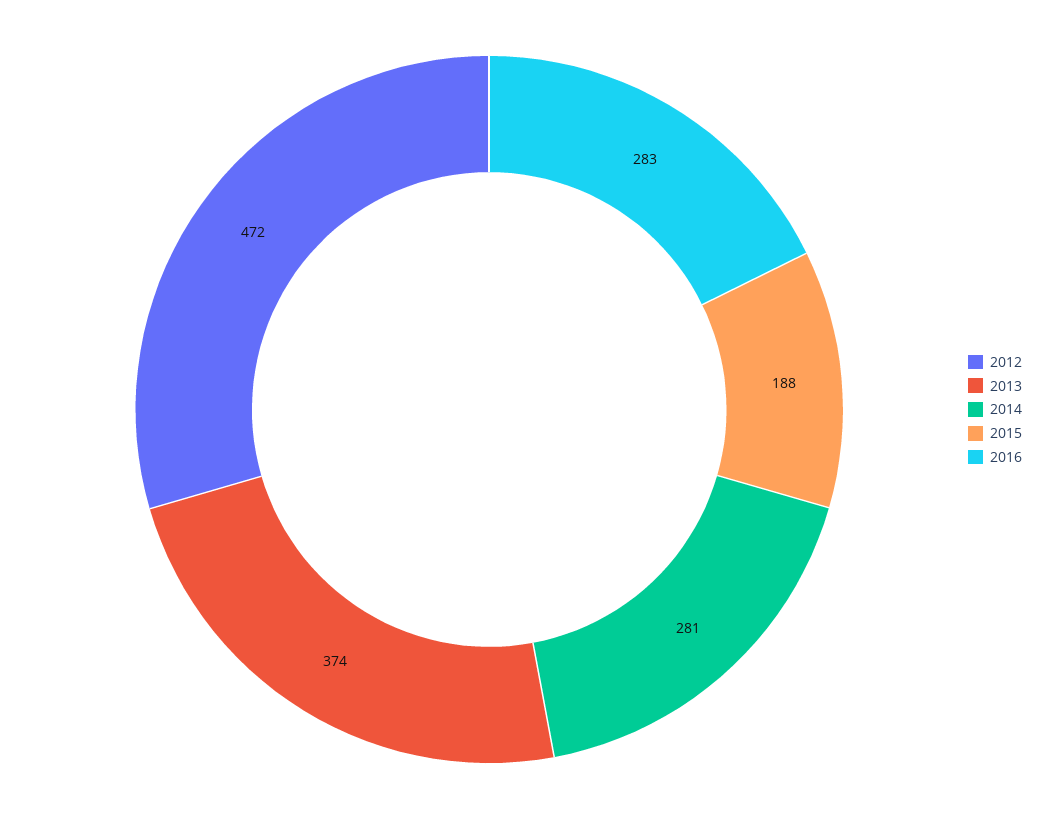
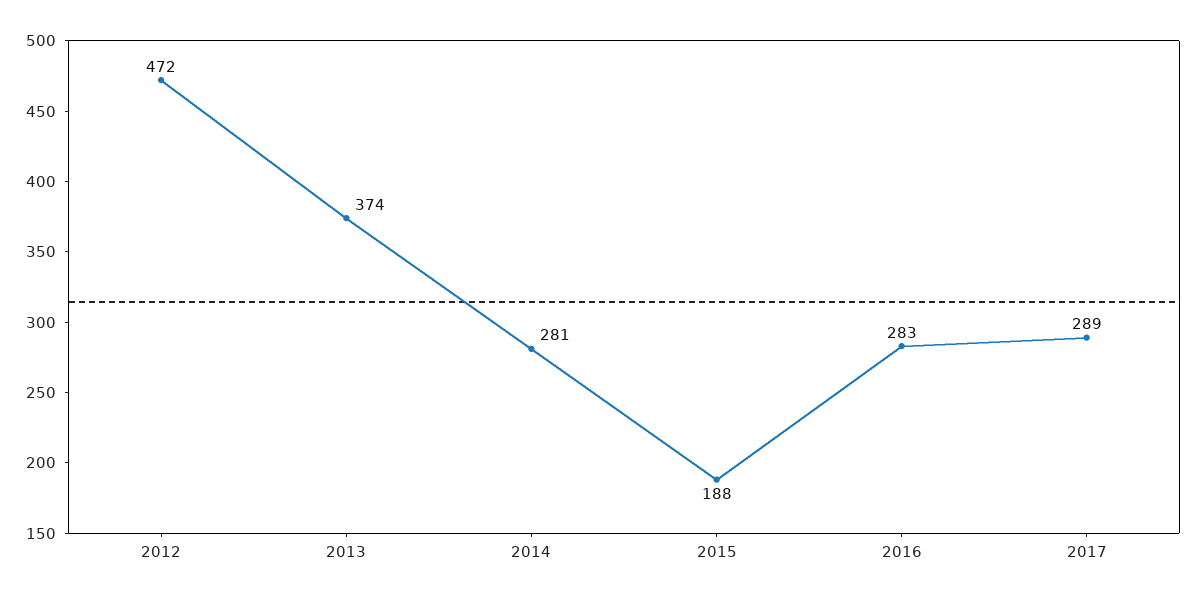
2017: none -> 289

